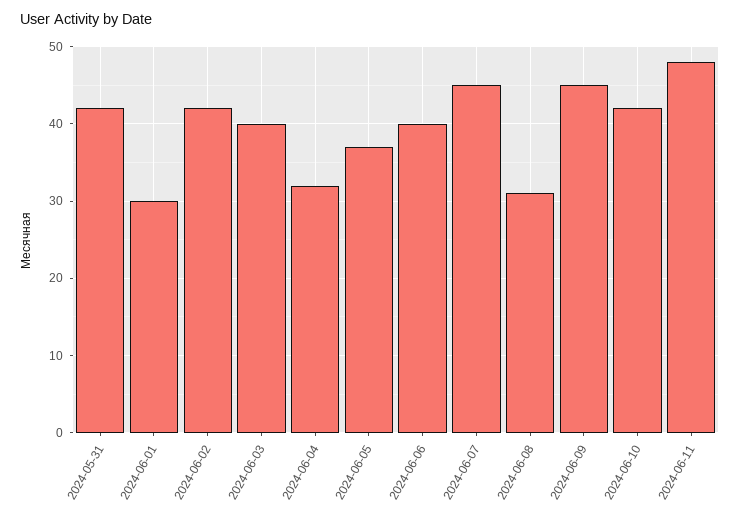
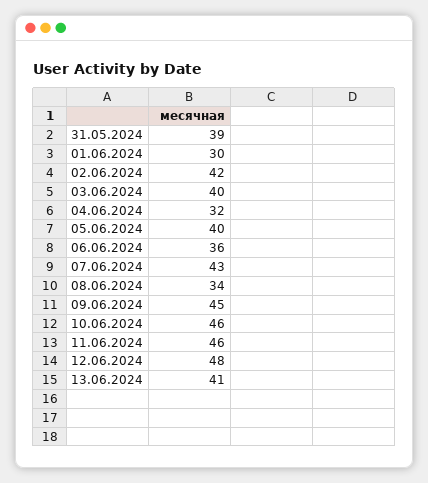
2024-05-31: 42 -> 39
2024-06-05: 37 -> 40
2024-06-06: 40 -> 36
2024-06-07: 45 -> 43
2024-06-08: 31 -> 34
2024-06-10: 42 -> 46
2024-06-11: 48 -> 46
12.06.2024: none -> 48
13.06.2024: none -> 41

